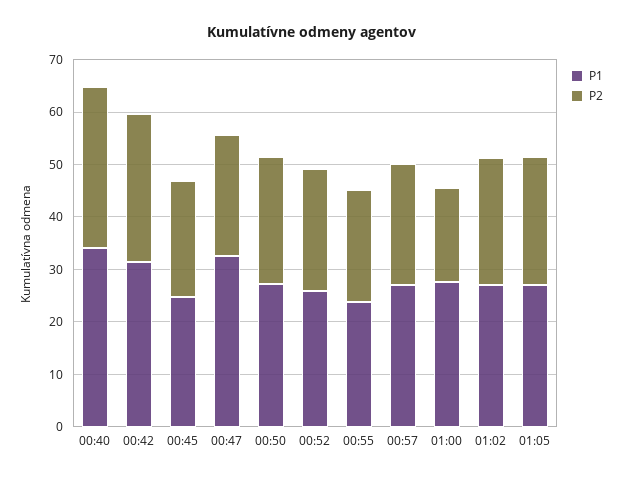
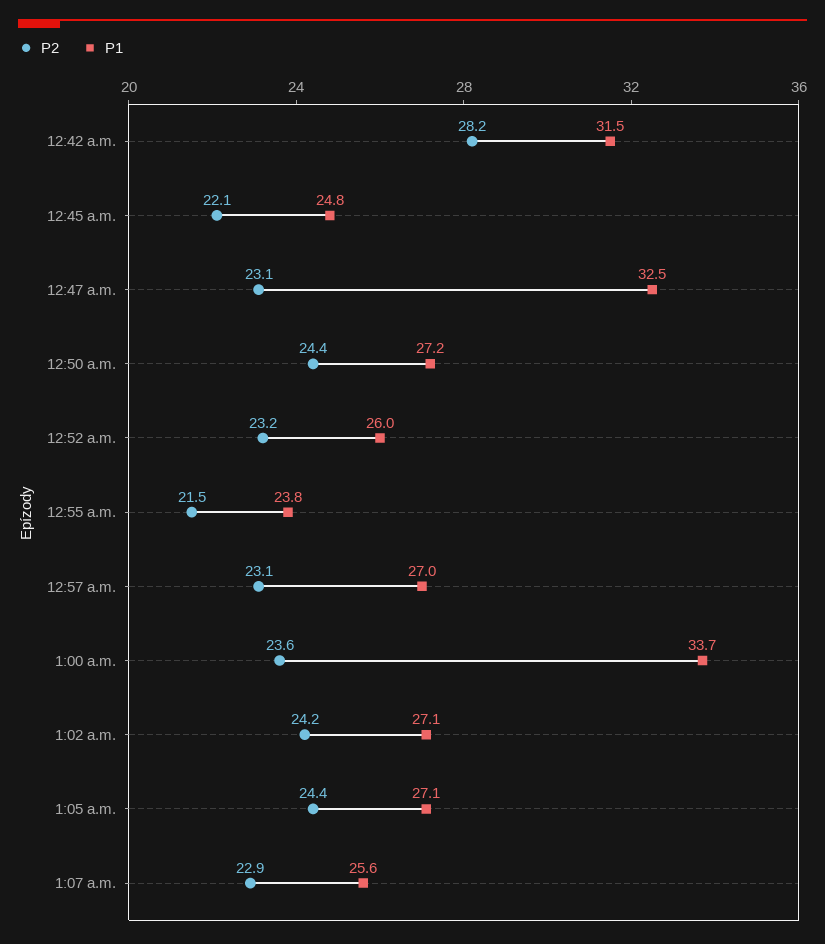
P1, 00:40: 34 -> none
P2, 00:40: 30 -> none
P1, 01:00: 28 -> 33.7
P2, 01:00: 18 -> 23.6
P2, 1:07 a.m.: none -> 22.9
P1, 1:07 a.m.: none -> 25.6

